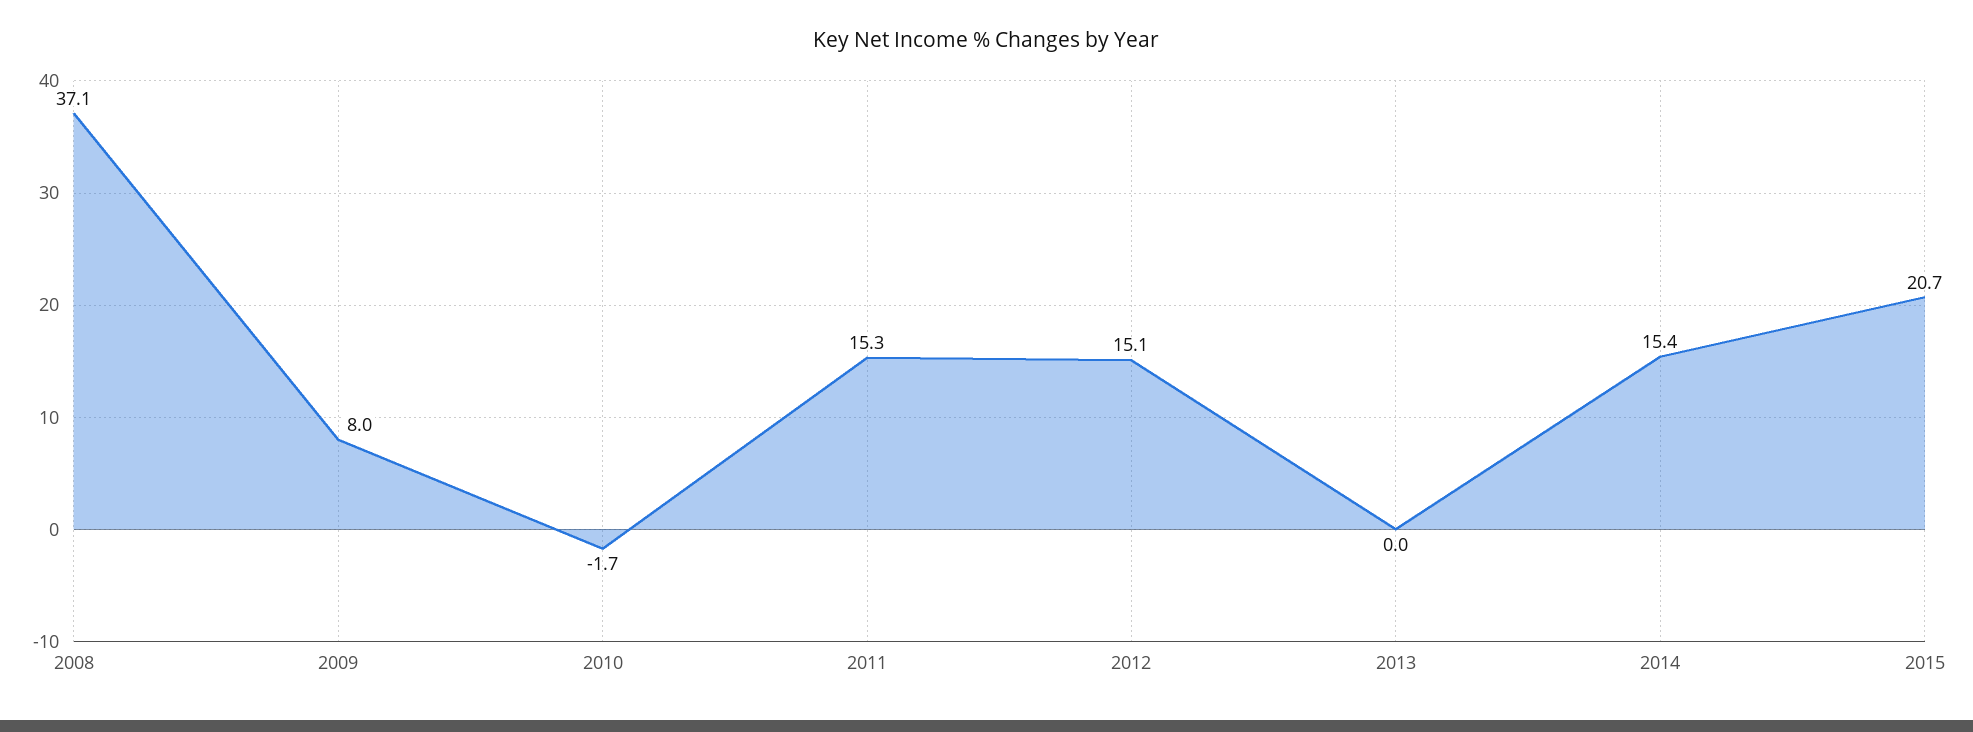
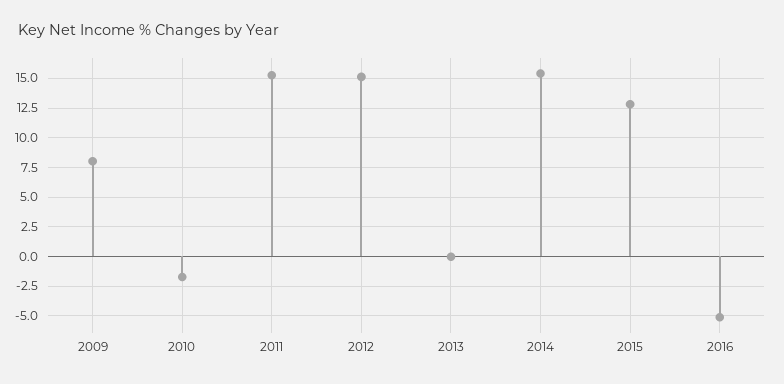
2008: 37.1 -> none
2015: 20.7 -> 12.5
2016: none -> -5

